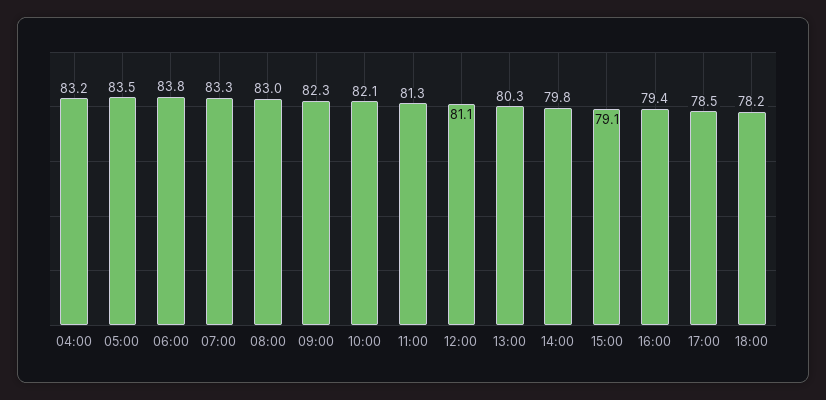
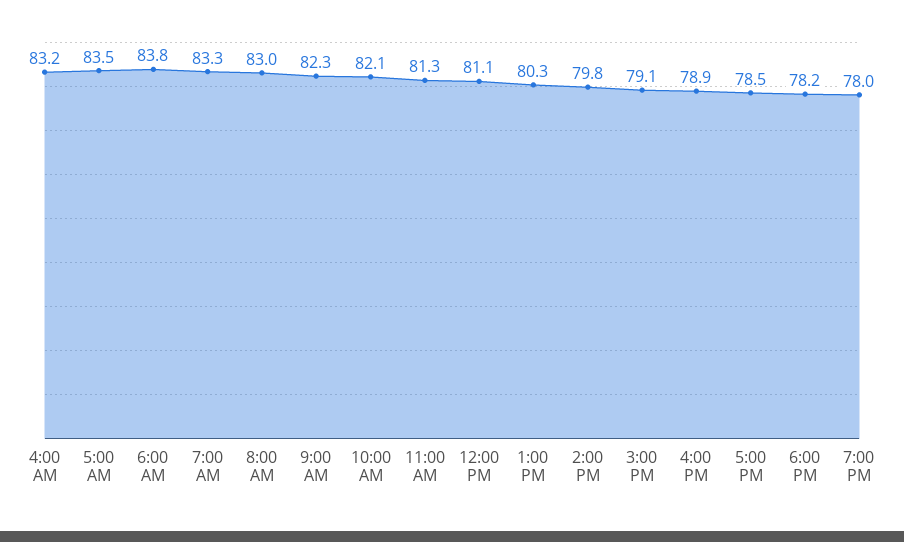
16:00: 79.4 -> 78.9
7:00 PM: none -> 78

